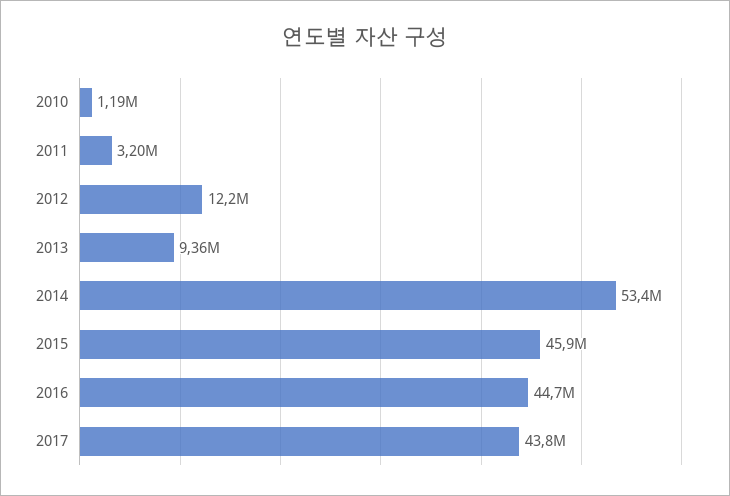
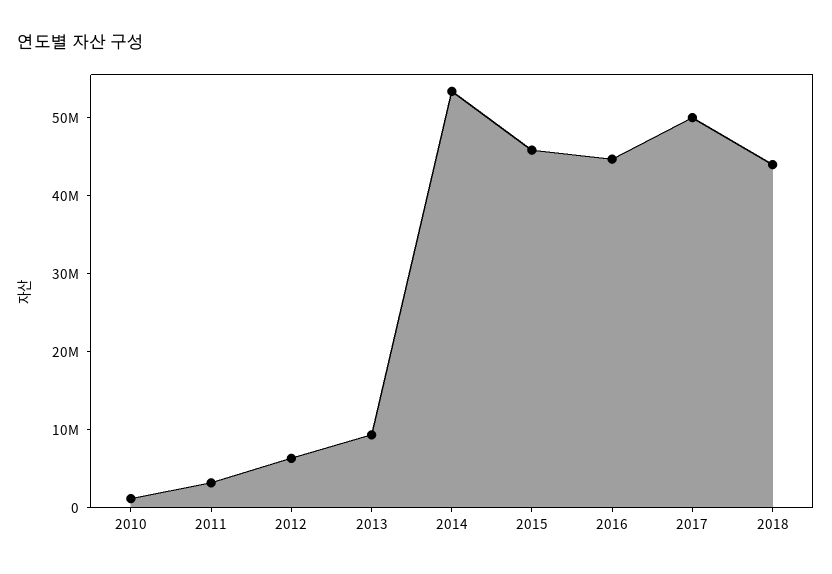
2012: 12200000 -> 6000000
2017: 43800000 -> 50000000
2018: none -> 44000000

